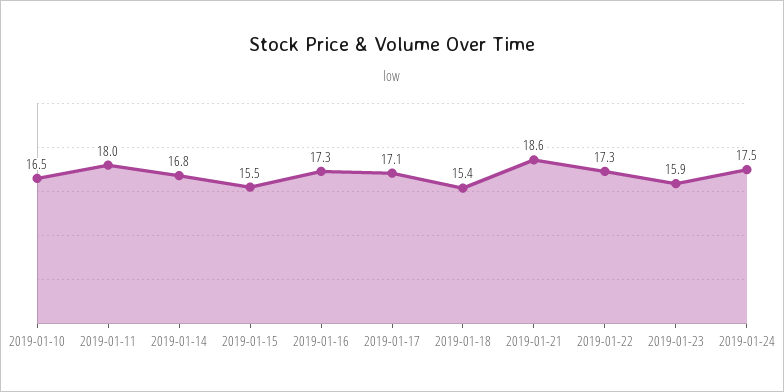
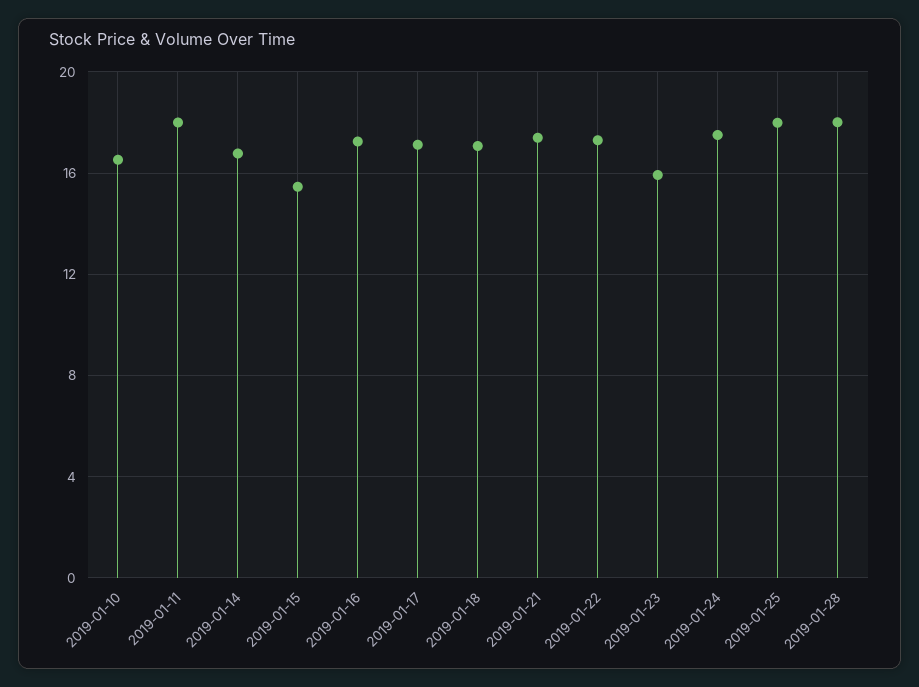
2019-01-18: 15.4 -> 17
2019-01-21: 18.6 -> 17.5
2019-01-25: none -> 18
2019-01-28: none -> 18

